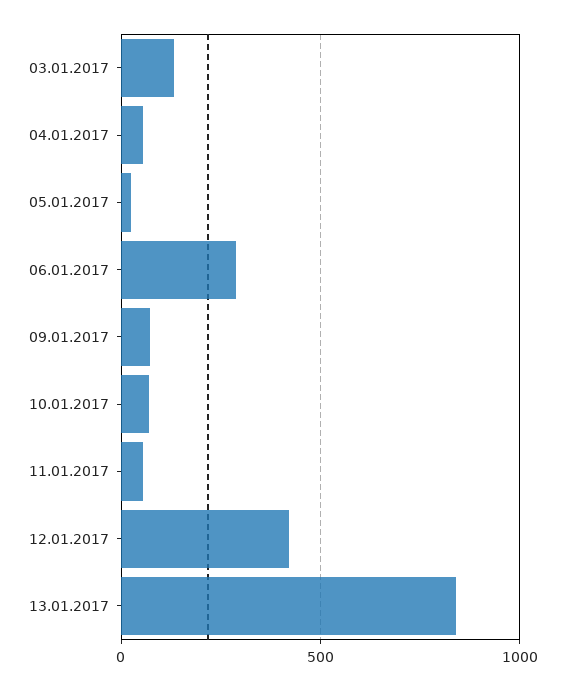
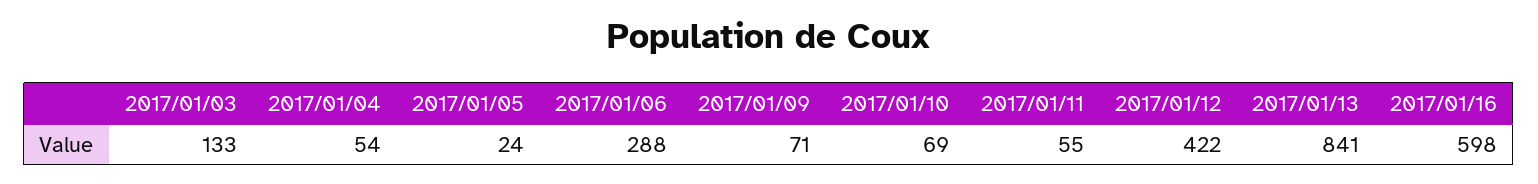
2017/01/16: none -> 598

